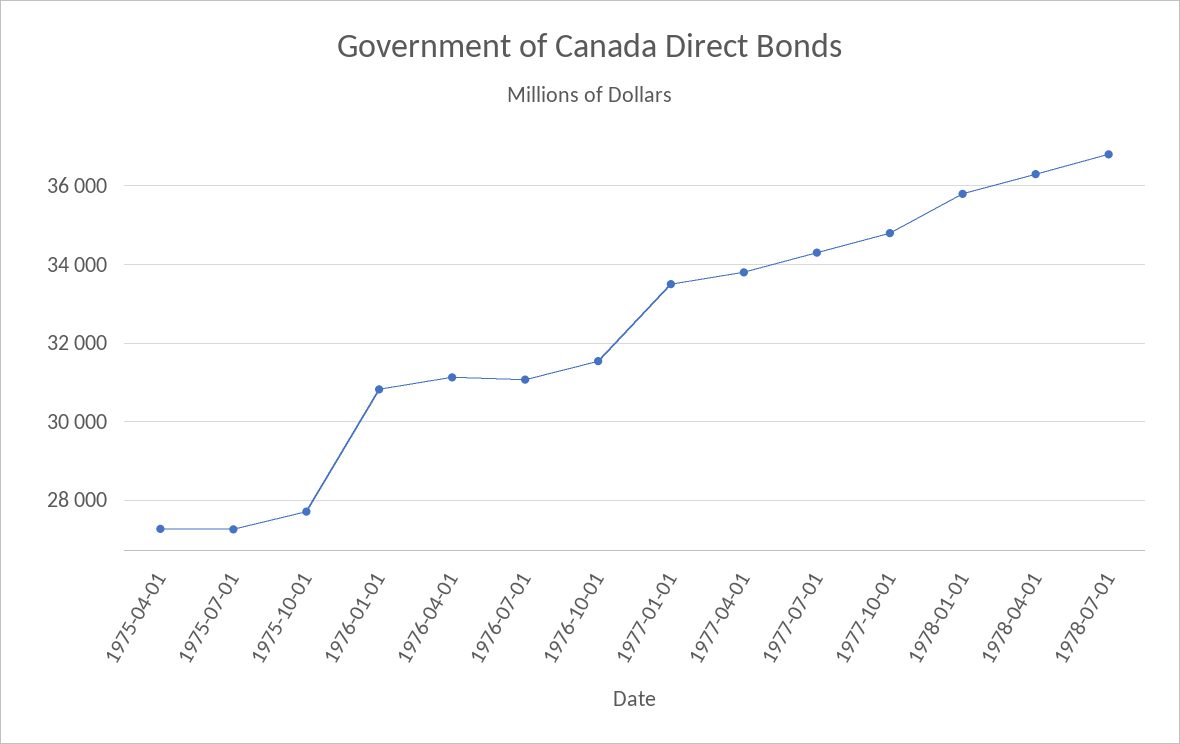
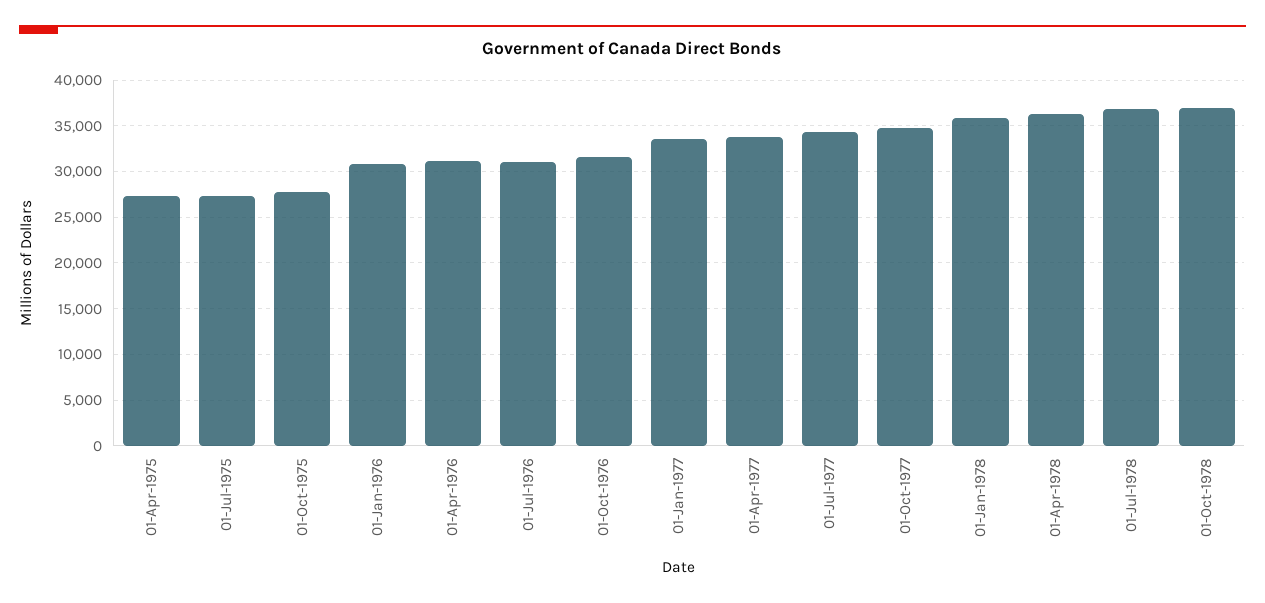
01-Oct-1978: none -> 37000

